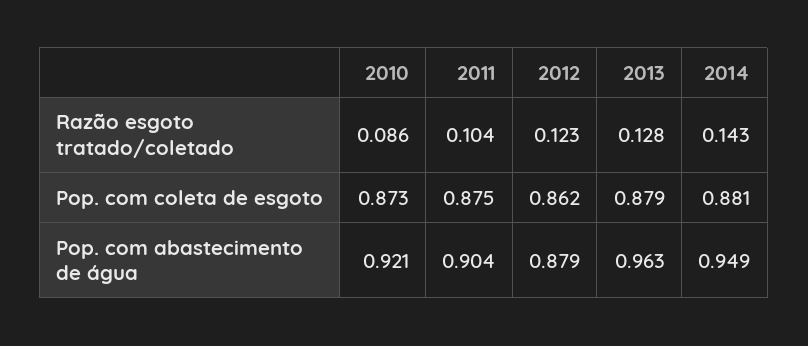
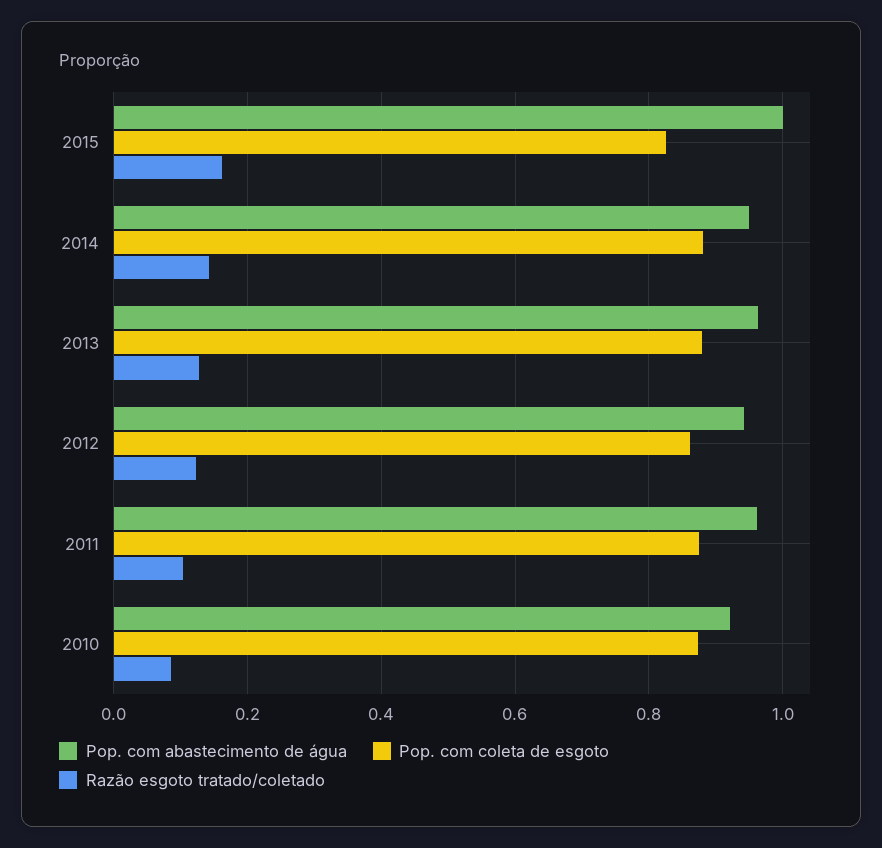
Pop. com abastecimento de água, 2011: 0.904 -> 0.96
Pop. com abastecimento de água, 2012: 0.879 -> 0.94
Pop. com abastecimento de água, 2015: none -> 1
Pop. com coleta de esgoto, 2015: none -> 0.82
Razão esgoto tratado/coletado, 2015: none -> 0.16

